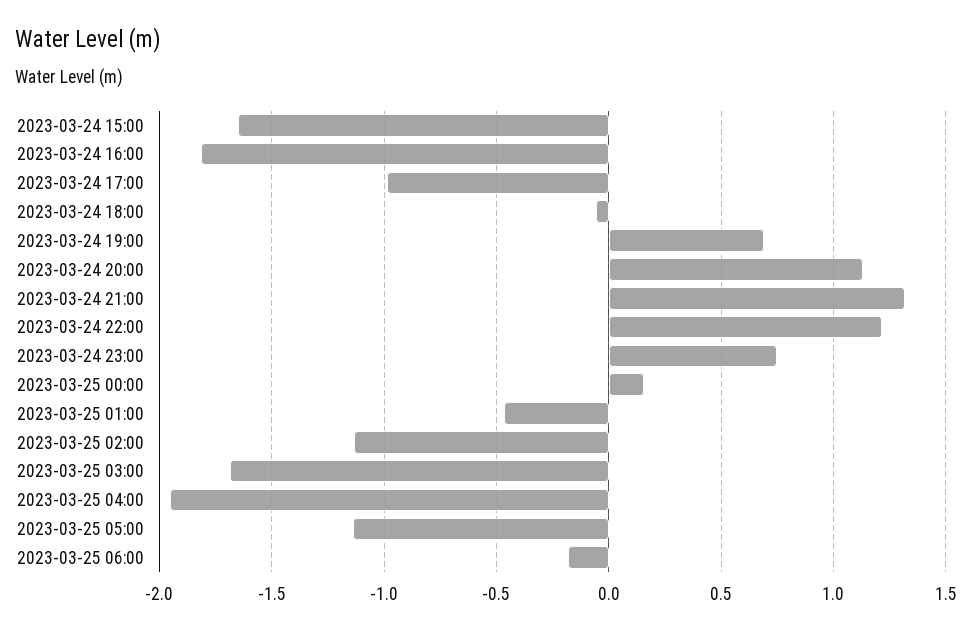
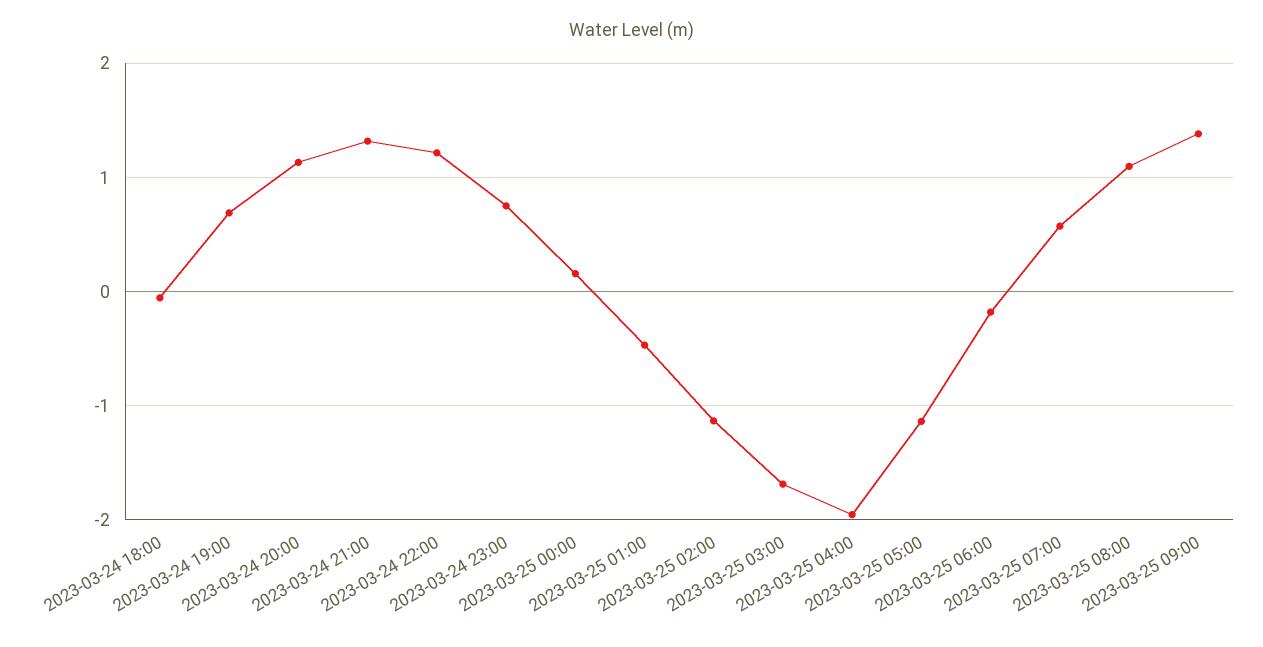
2023-03-24 15:00: -1.65 -> none
2023-03-24 16:00: -1.8 -> none
2023-03-24 17:00: -1 -> none
2023-03-25 07:00: none -> 0.6
2023-03-25 08:00: none -> 1.1
2023-03-25 09:00: none -> 1.4

